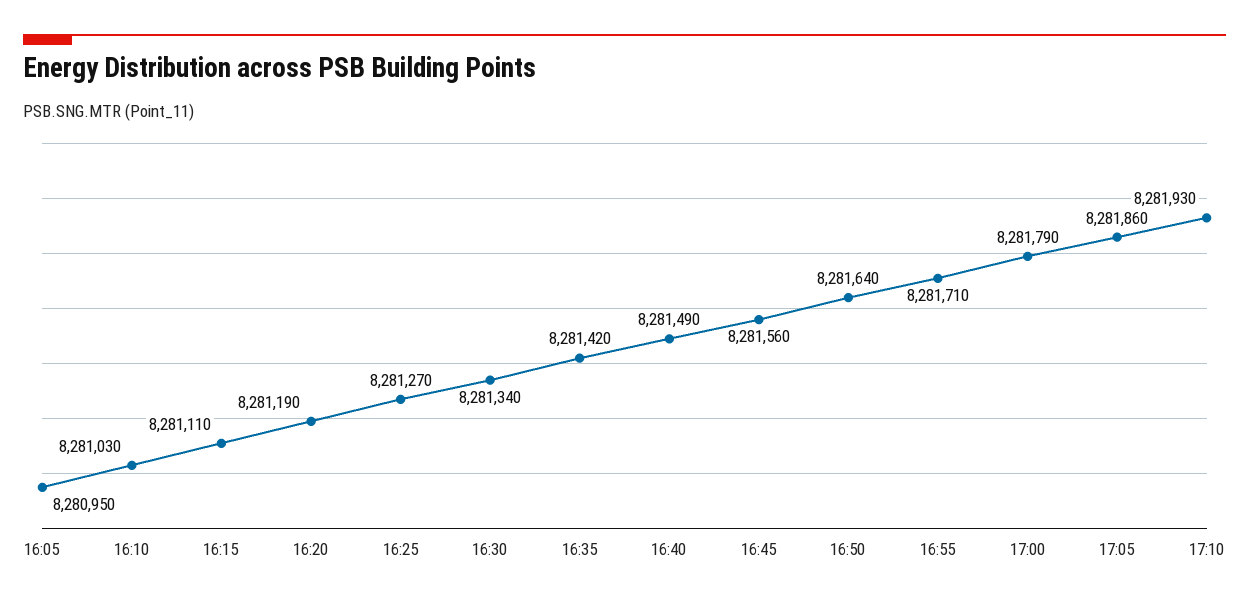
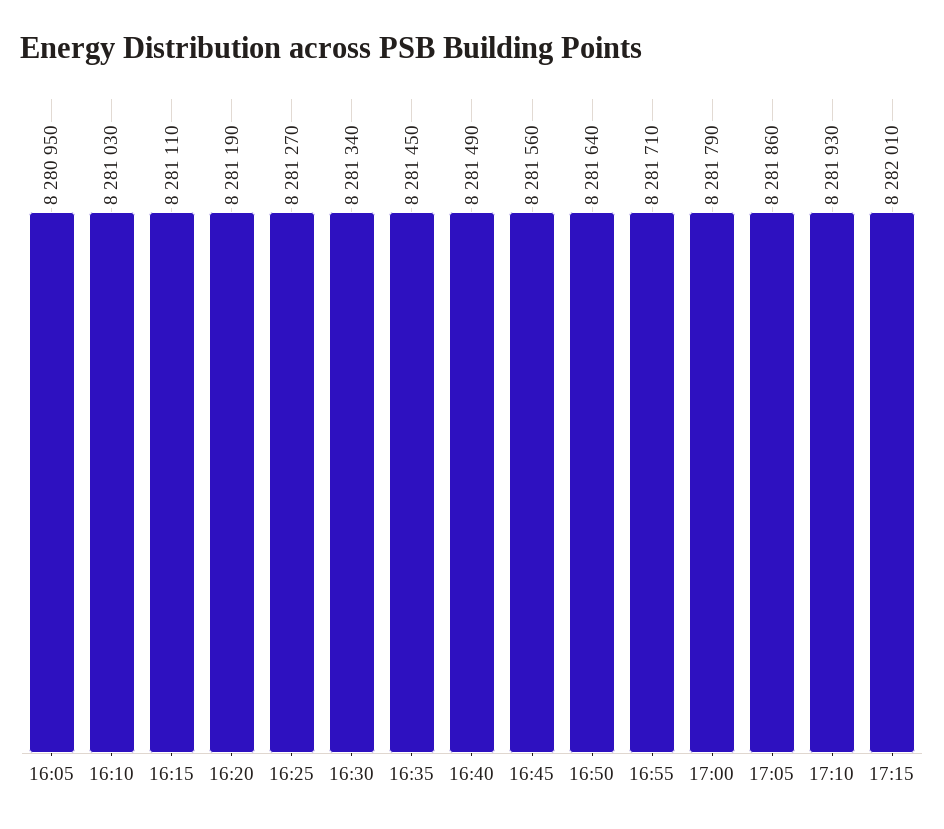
16:35: 8281420 -> 8281450
17:15: none -> 8282010

